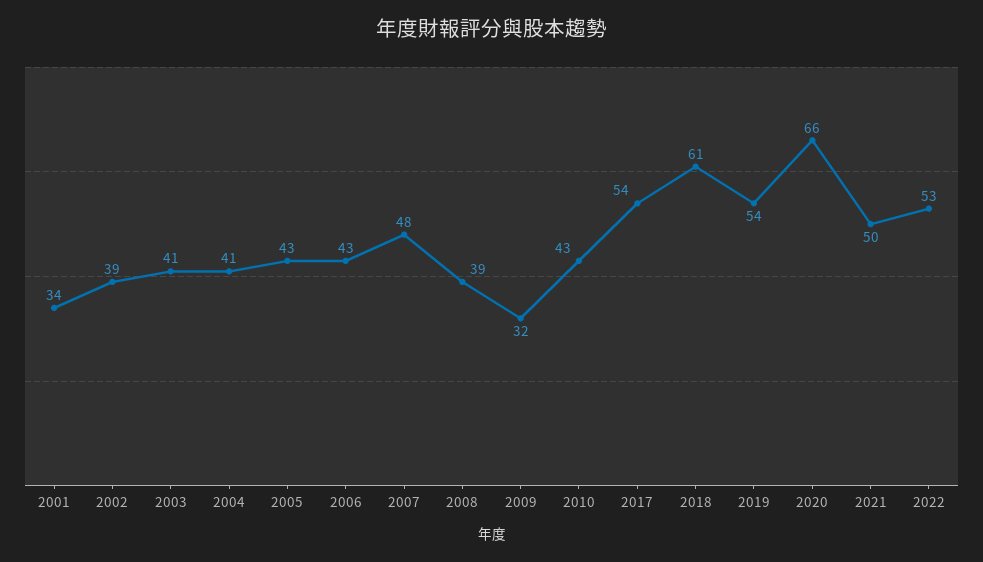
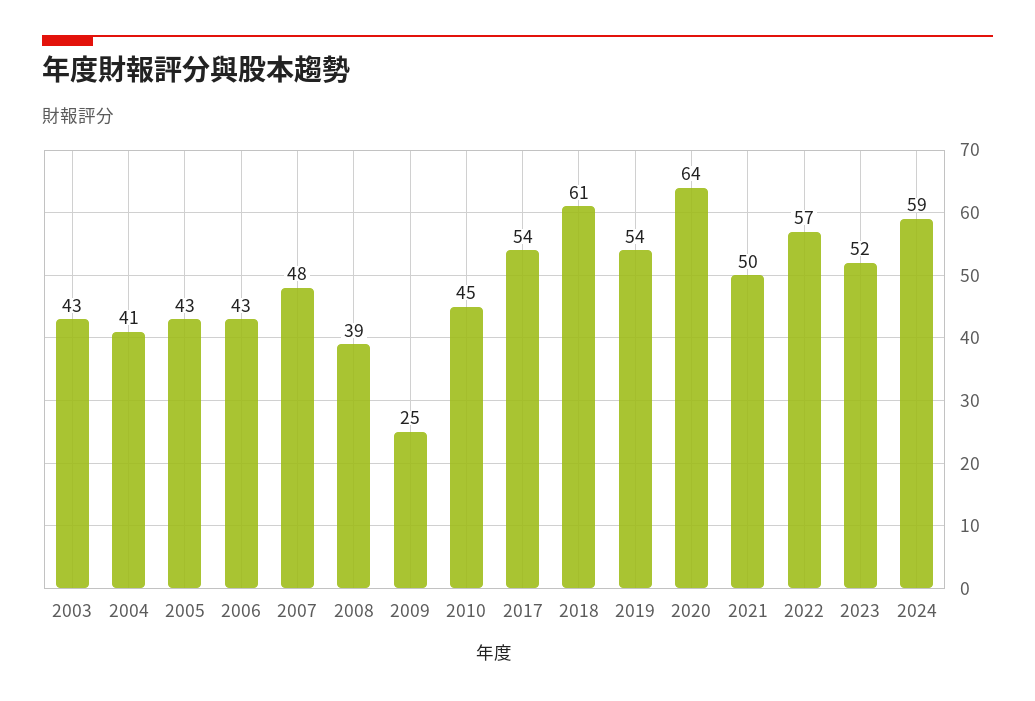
2001: 34 -> none
2002: 39 -> none
2003: 41 -> 43
2009: 32 -> 25
2010: 43 -> 45
2020: 66 -> 64
2022: 53 -> 57
2023: none -> 52
2024: none -> 59

